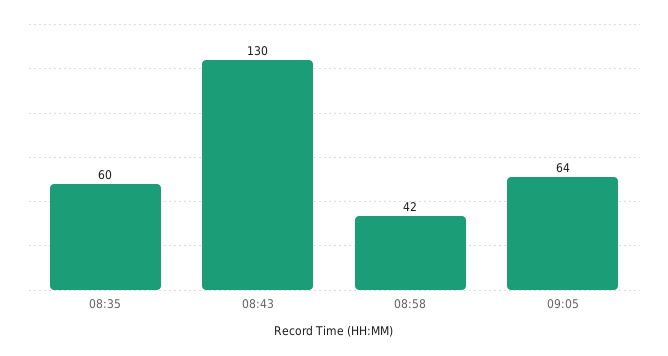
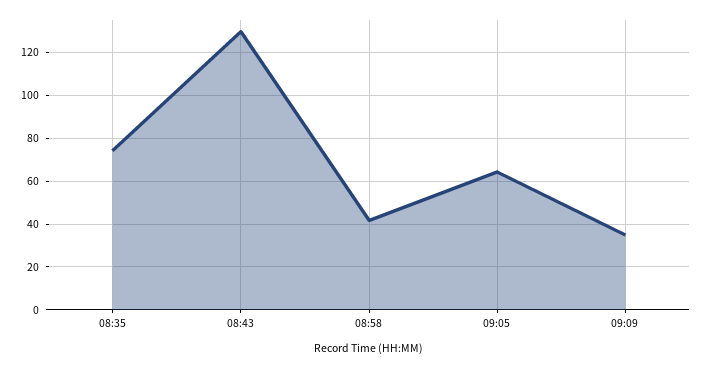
08:35: 60 -> 75
09:09: none -> 35

